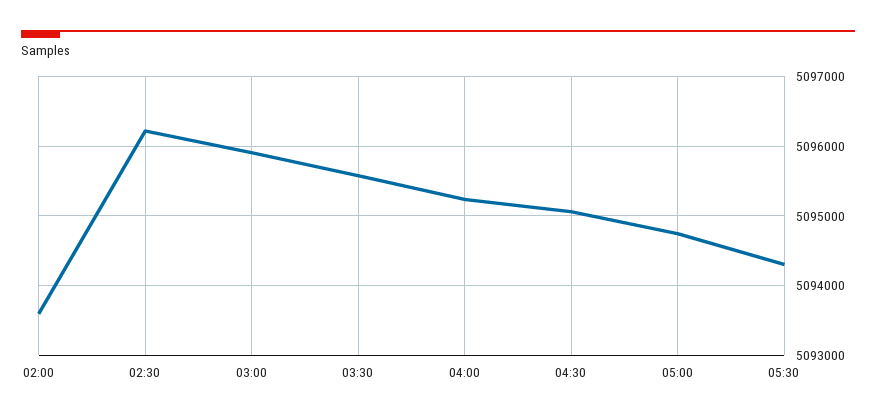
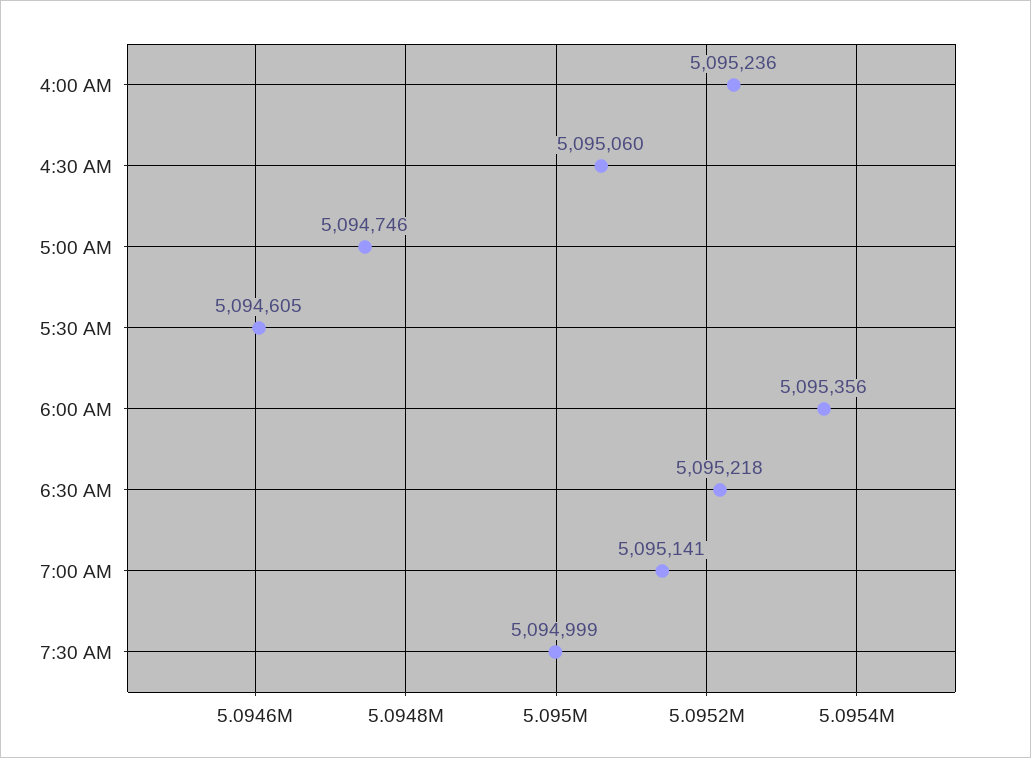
02:00: 5093600 -> none
02:30: 5096200 -> none
03:00: 5095900 -> none
03:30: 5095600 -> none
05:30: 5094300 -> 5094605
6:00 AM: none -> 5095356
6:30 AM: none -> 5095218
7:00 AM: none -> 5095141
7:30 AM: none -> 5094999

